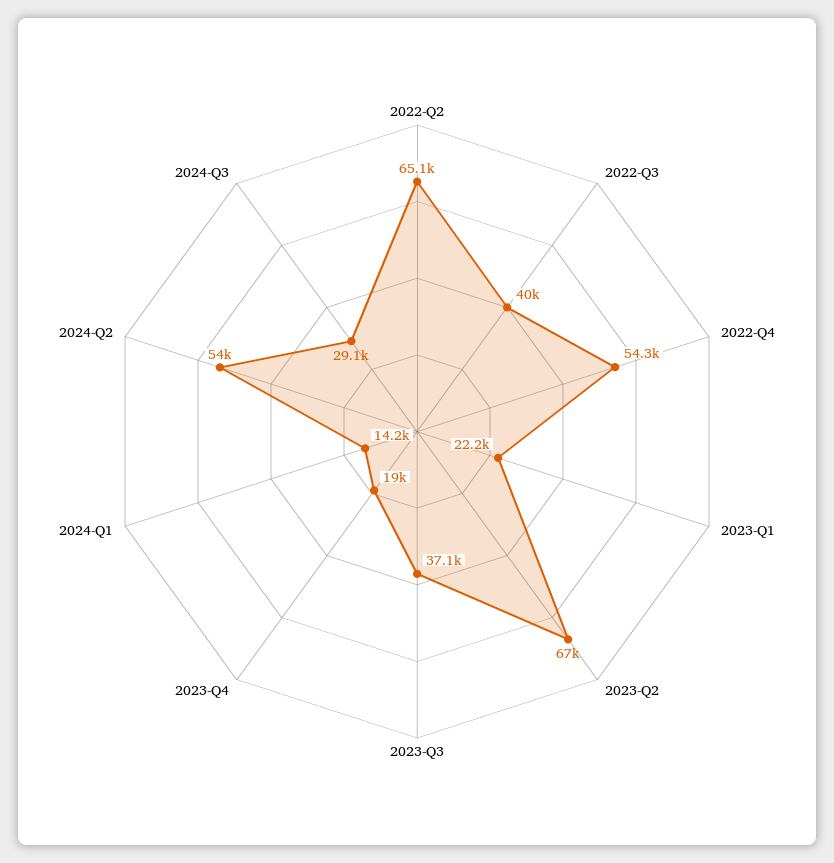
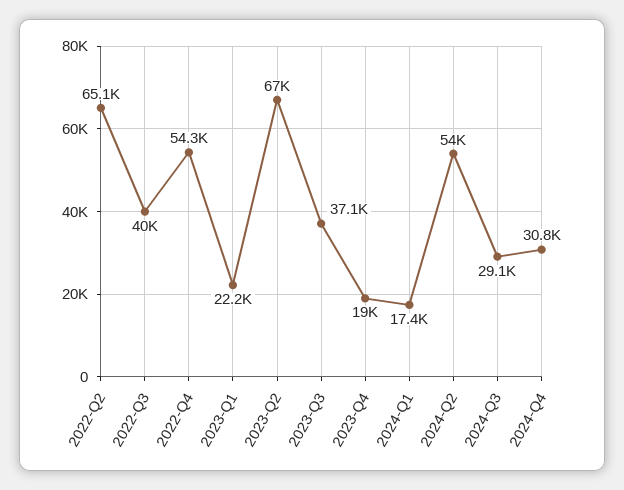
2024-Q1: 14200 -> 17400
2024-Q4: none -> 30800

